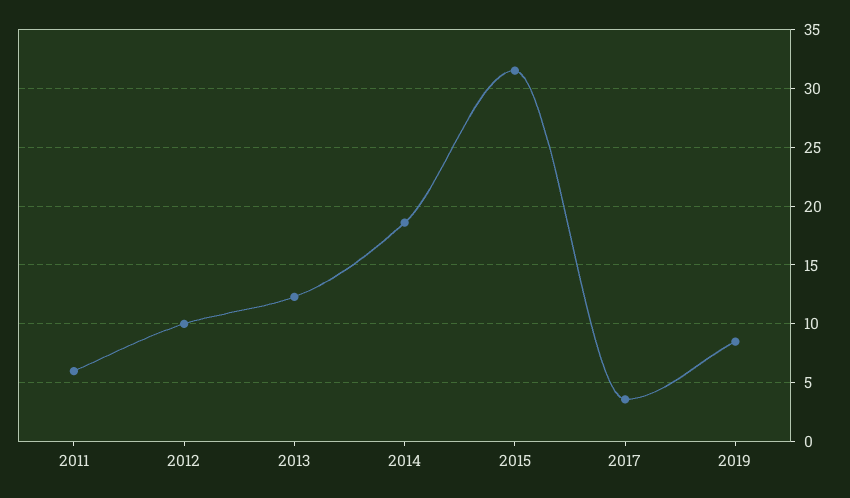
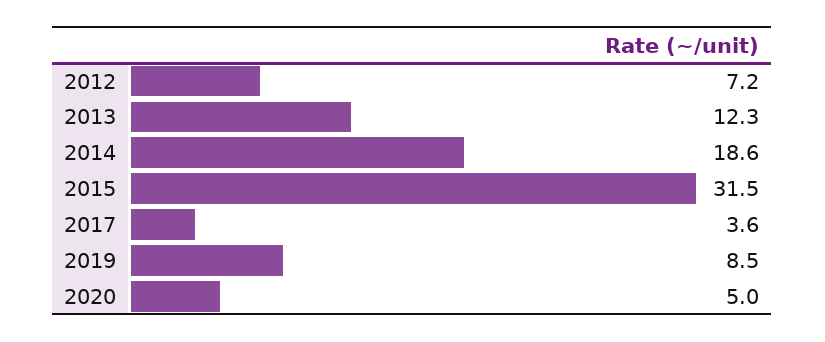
2011: 6 -> none
2012: 10 -> 7.2
2020: none -> 5

